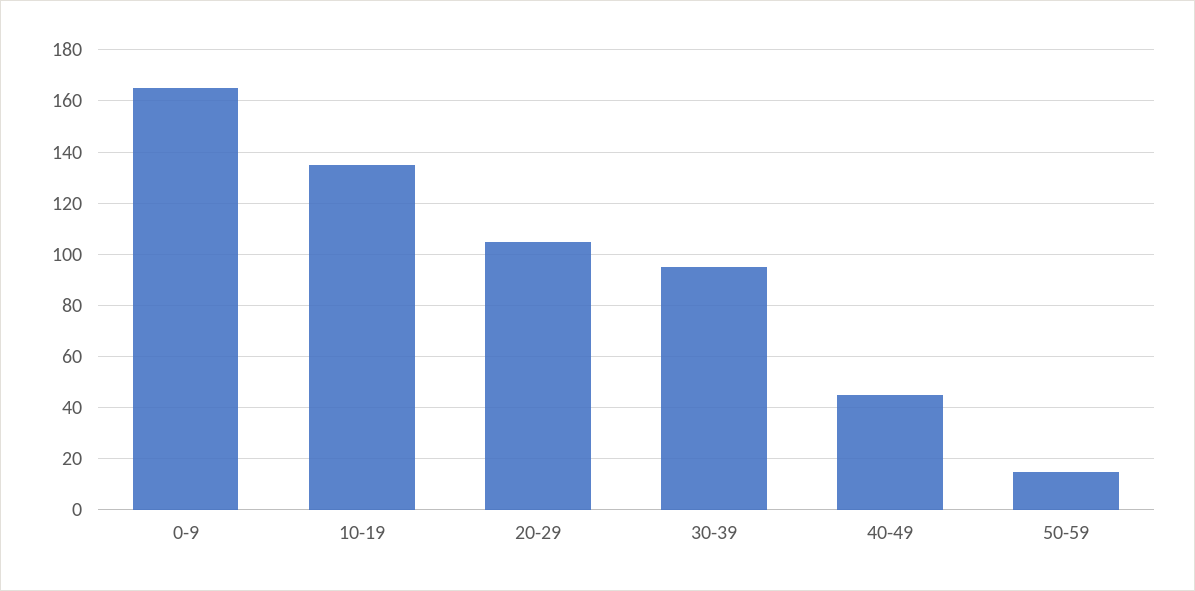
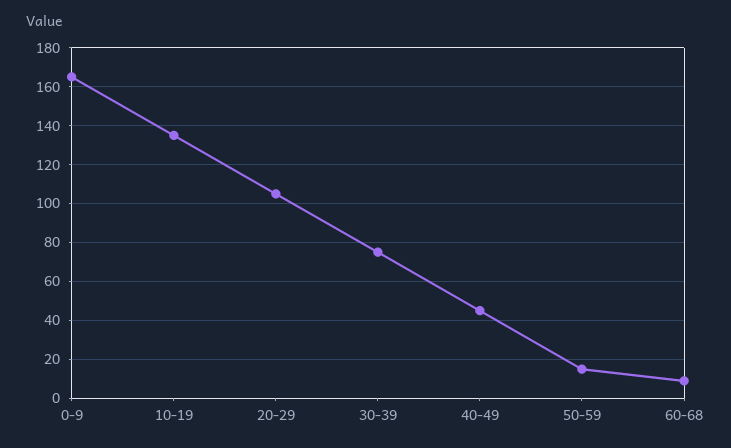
30-39: 95 -> 75
60-68: none -> 10

